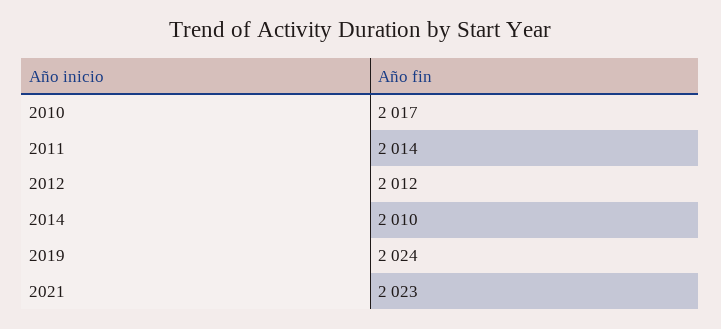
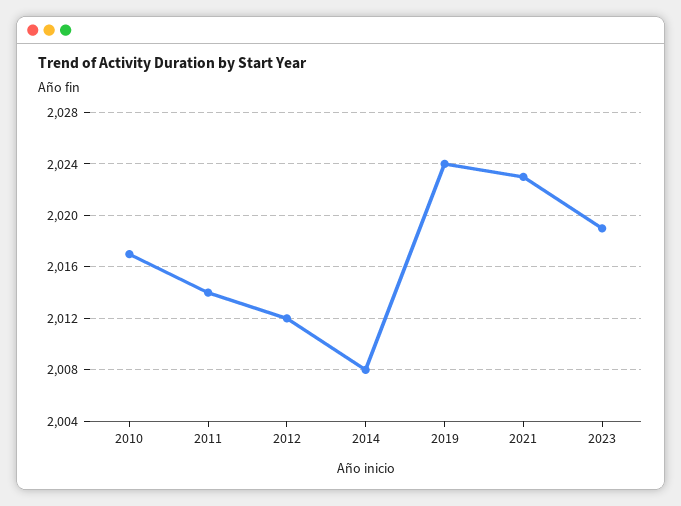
2014: 2010 -> 2008
2023: none -> 2019

